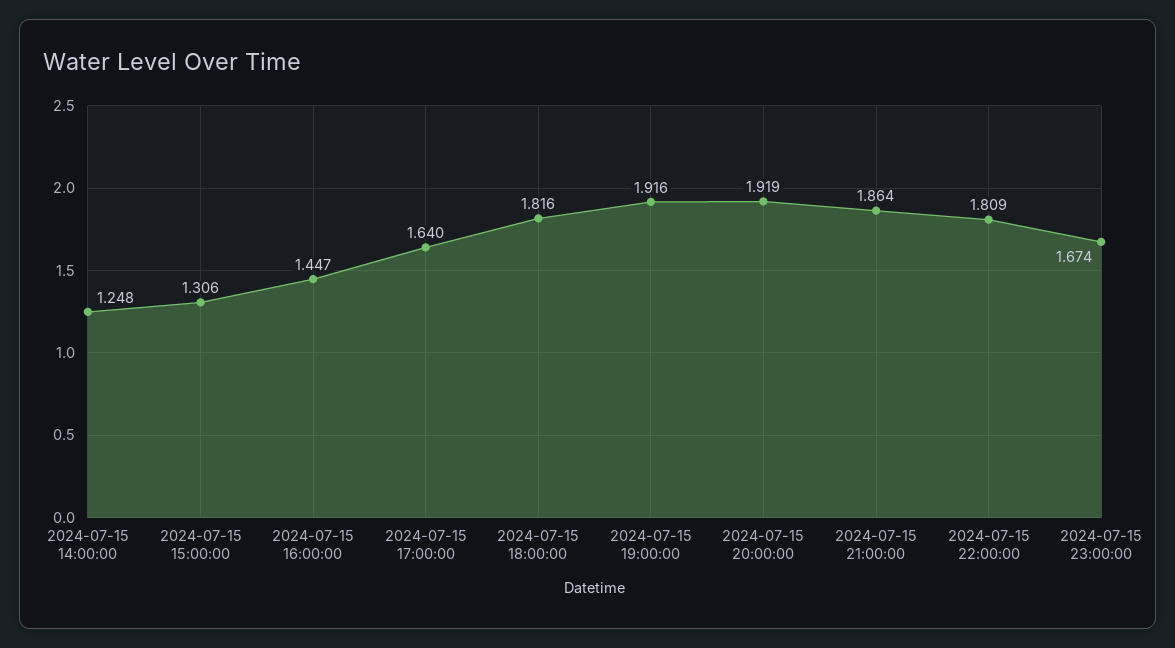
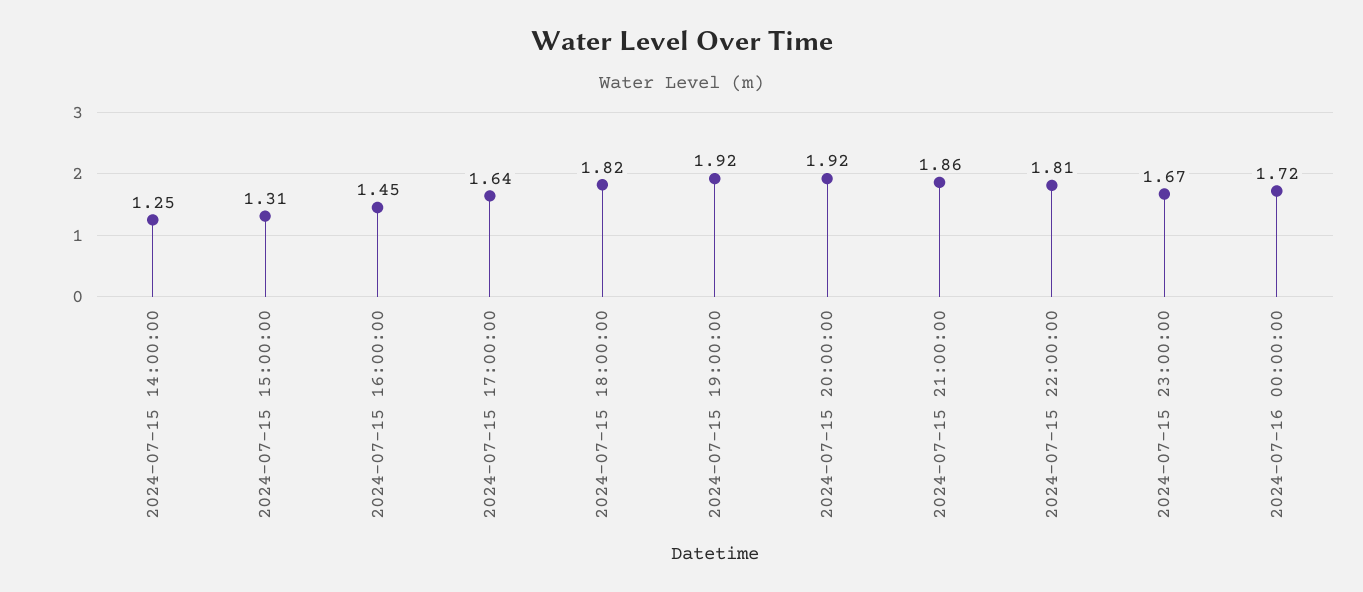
2024-07-16 00:00:00: none -> 1.72

